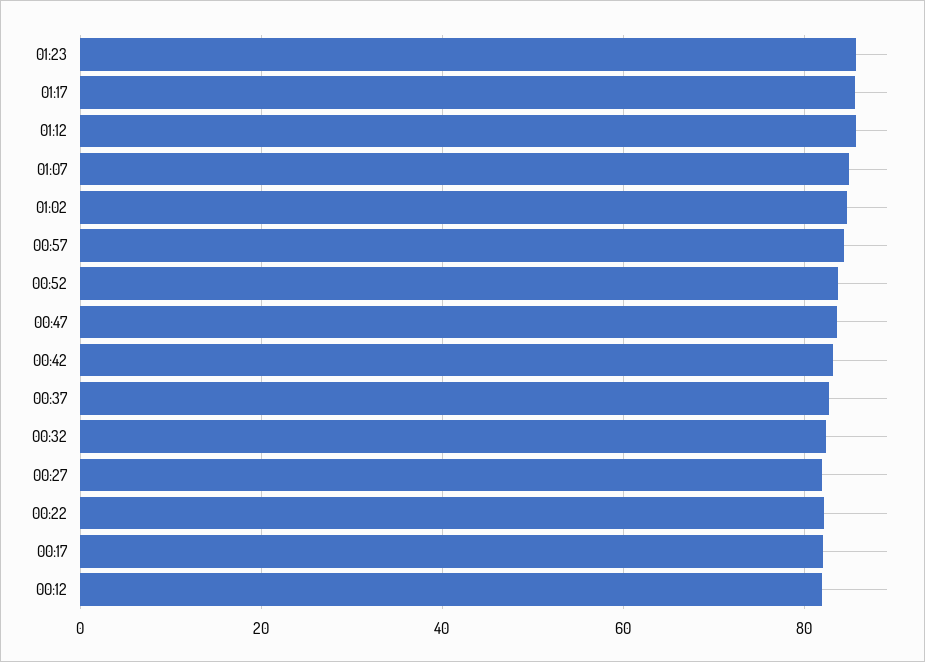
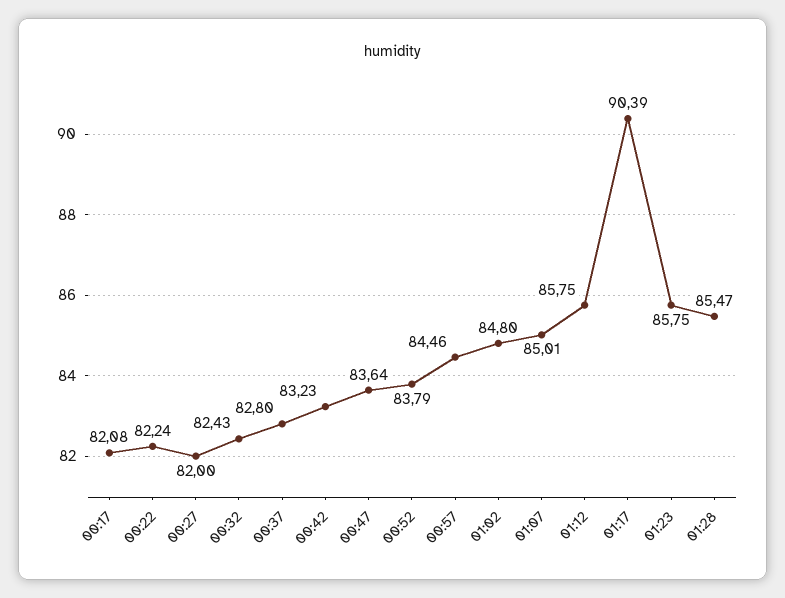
01:17: 86 -> 90.39
00:12: 82 -> none
01:28: none -> 85.47

